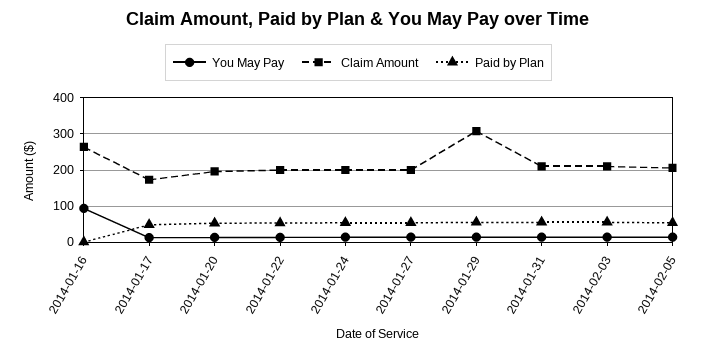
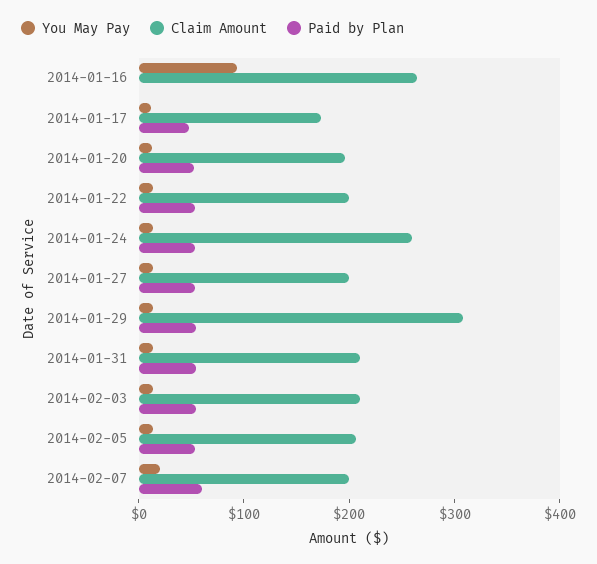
Claim Amount, 2014-01-24: 200 -> 260
You May Pay, 2014-02-07: none -> 20
Claim Amount, 2014-02-07: none -> 200
Paid by Plan, 2014-02-07: none -> 60

